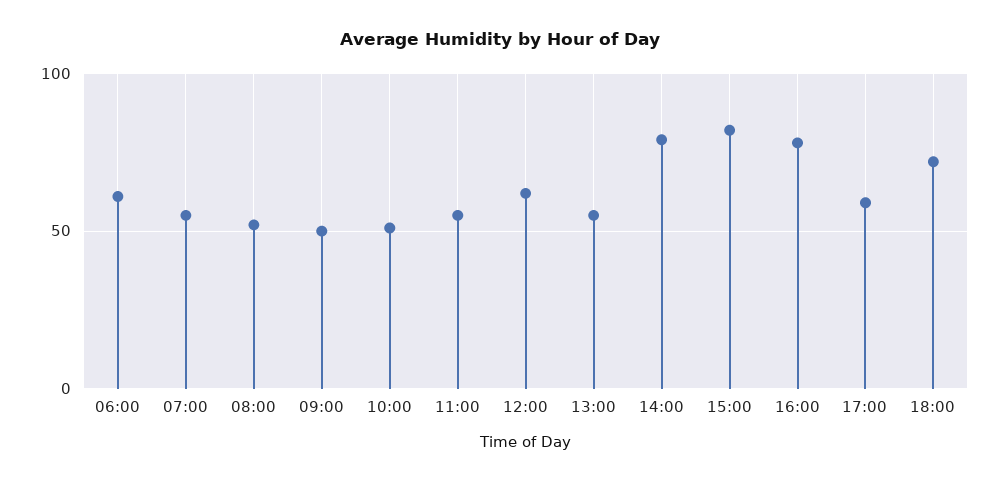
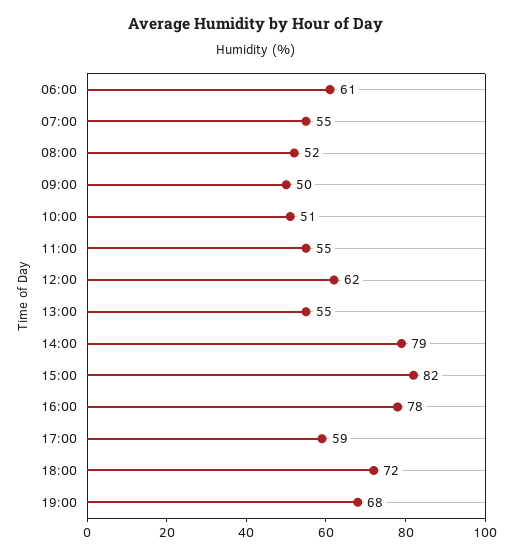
19:00: none -> 68

